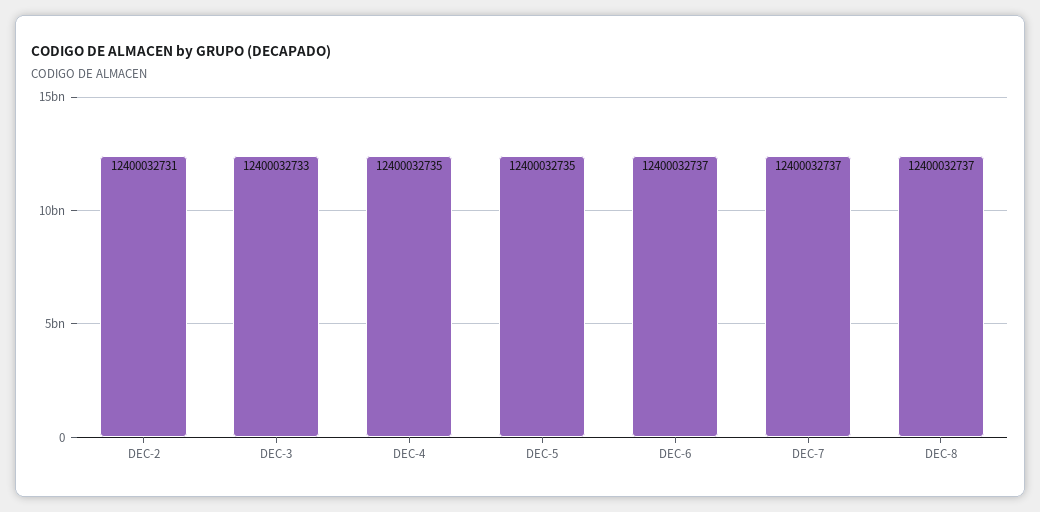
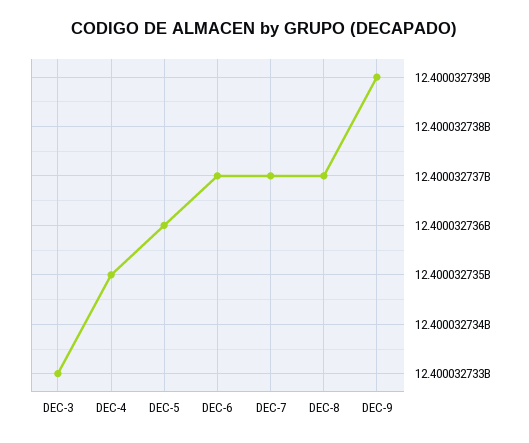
DEC-2: 12400032731 -> none
DEC-5: 12400032735 -> 12400032736
DEC-9: none -> 12400032739

